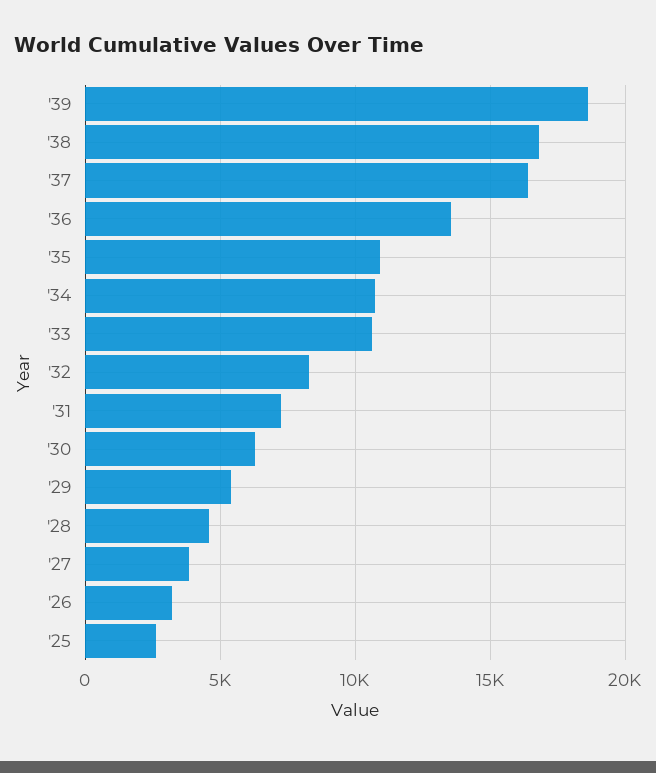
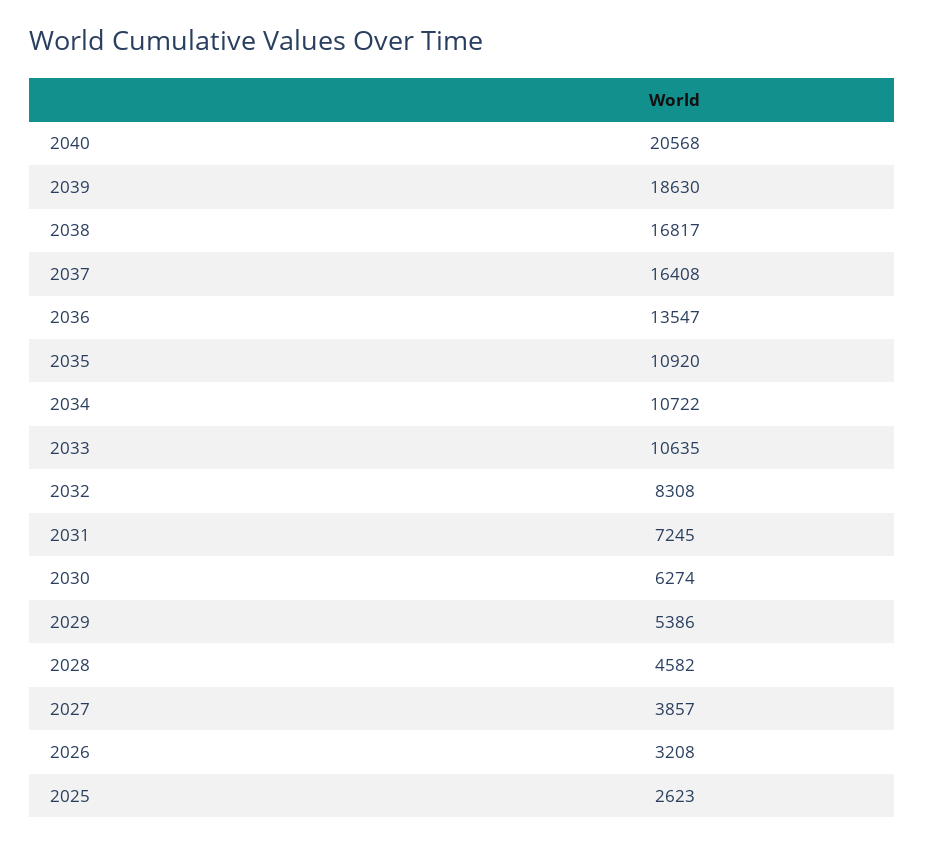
2040: none -> 20568

